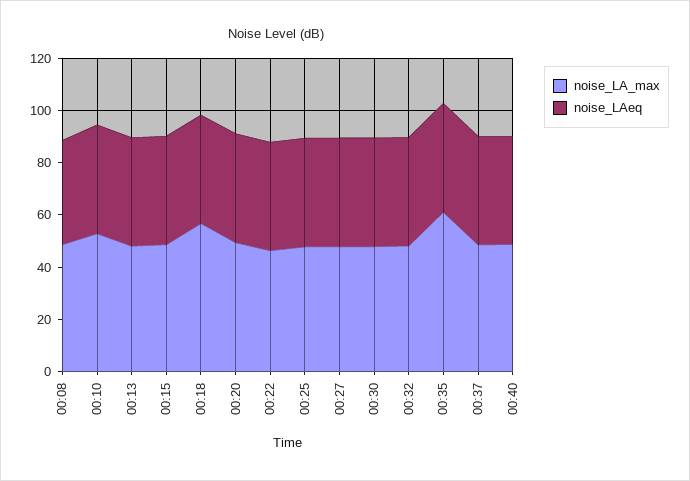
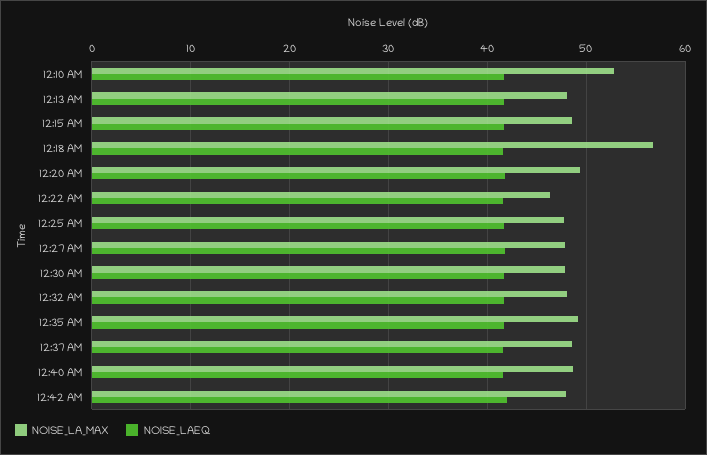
noise_LA_max, 00:08: 50 -> none
noise_LAeq, 00:08: 40 -> none
noise_LA_max, 00:35: 60 -> 49
noise_LA_max, 12:42 AM: none -> 48
noise_LAeq, 12:42 AM: none -> 42

